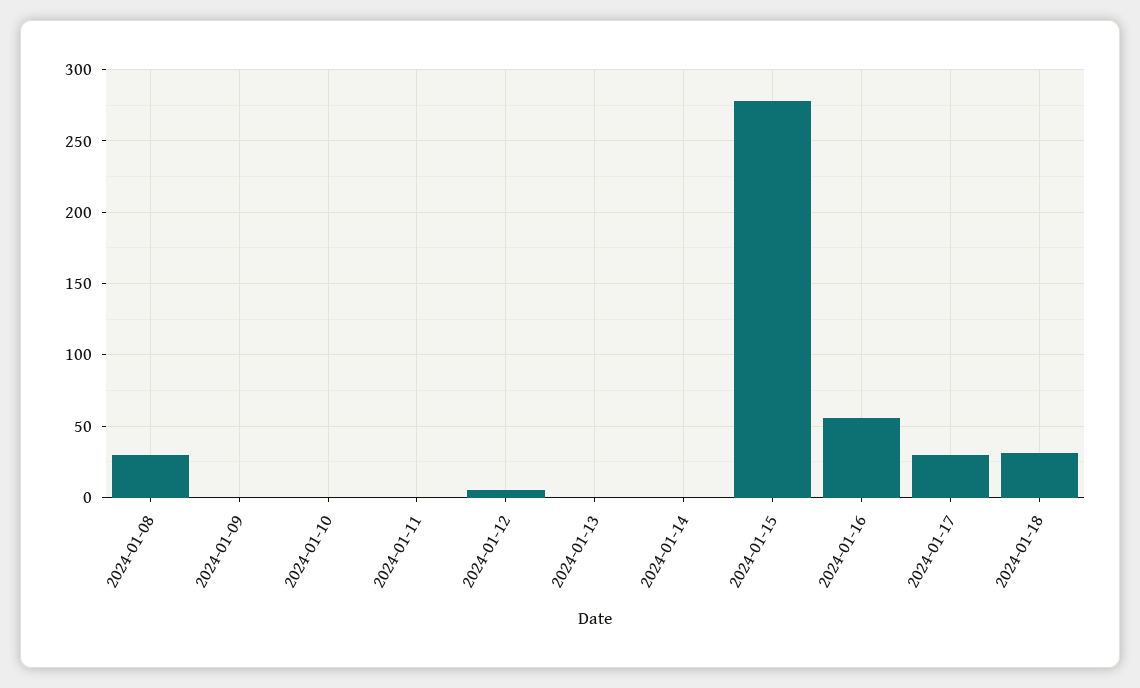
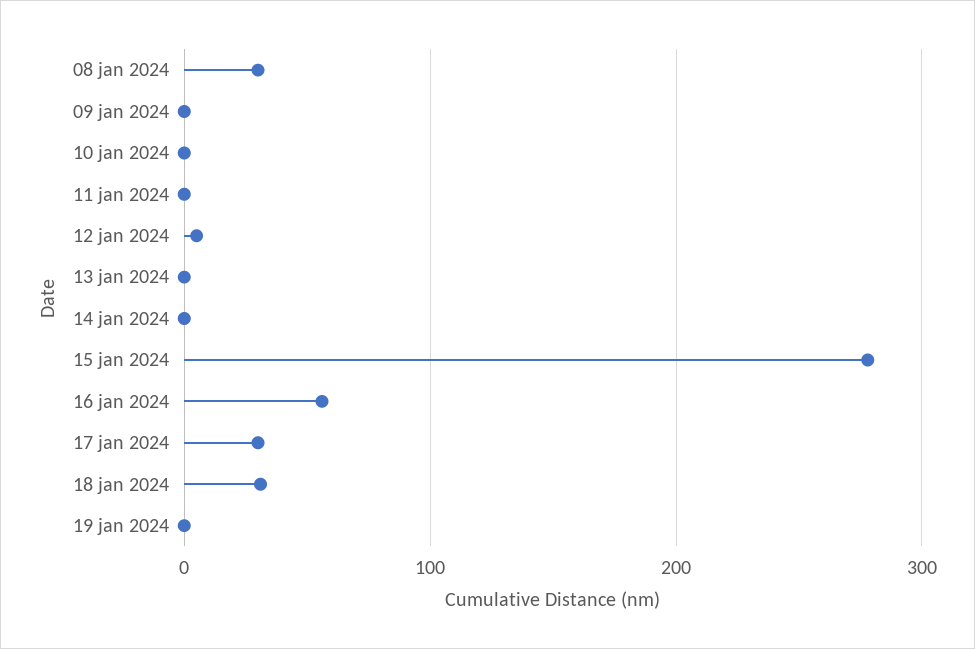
19 jan 2024: none -> 0

